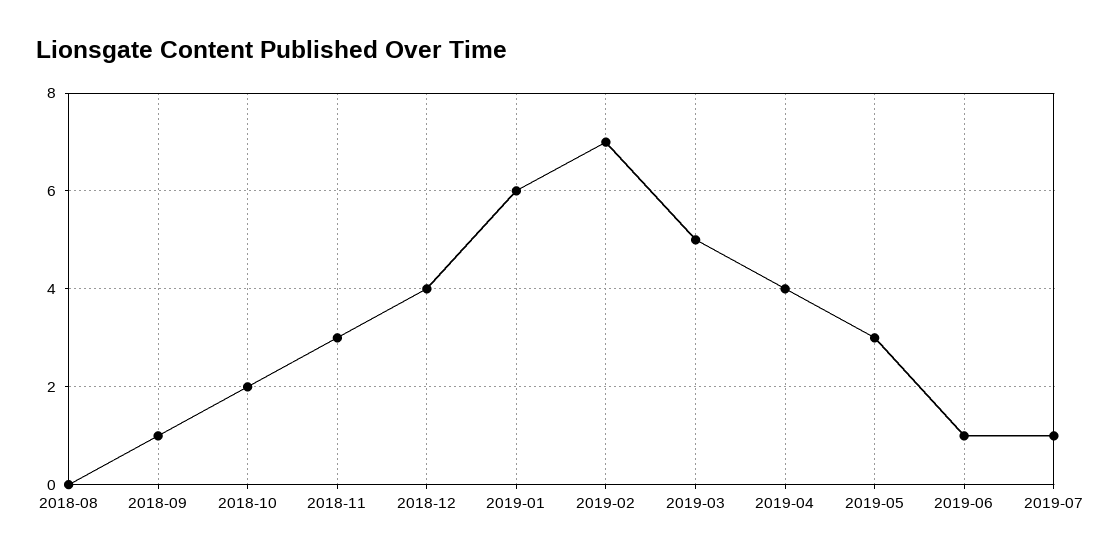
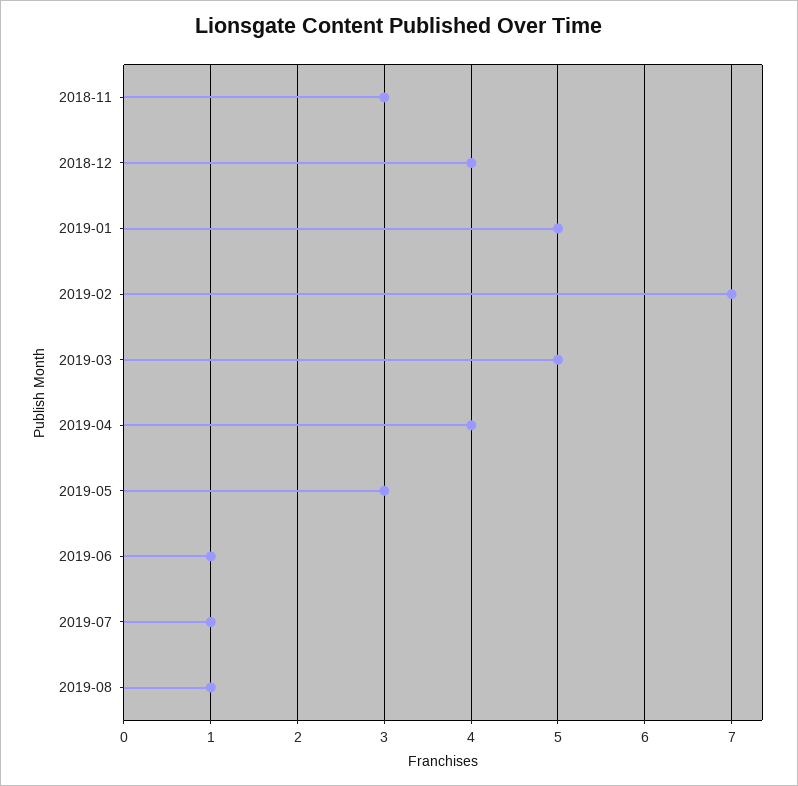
2018-08: 0 -> none
2018-09: 1 -> none
2018-10: 2 -> none
2019-01: 6 -> 5
2019-08: none -> 1

